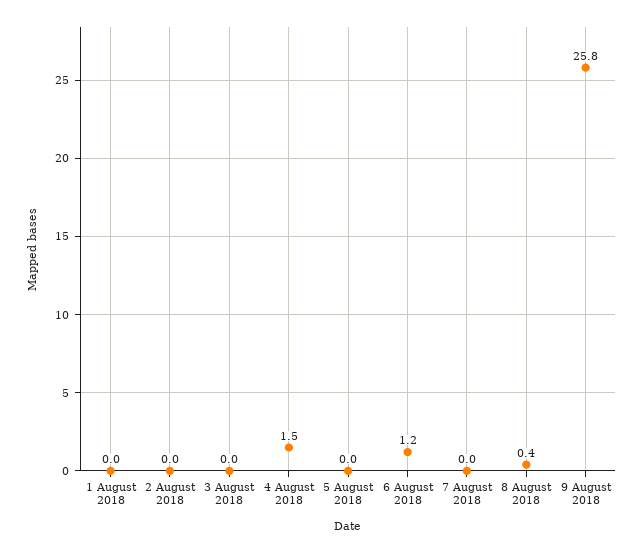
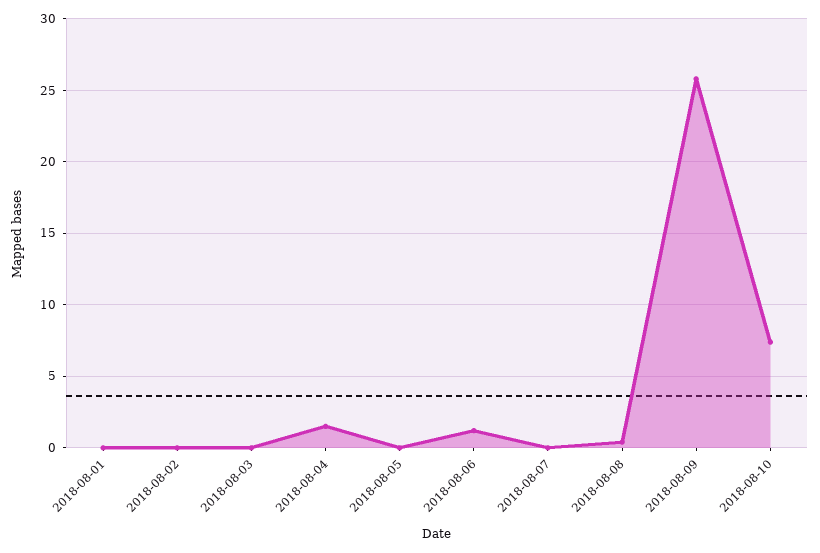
2018-08-10: none -> 7.5

